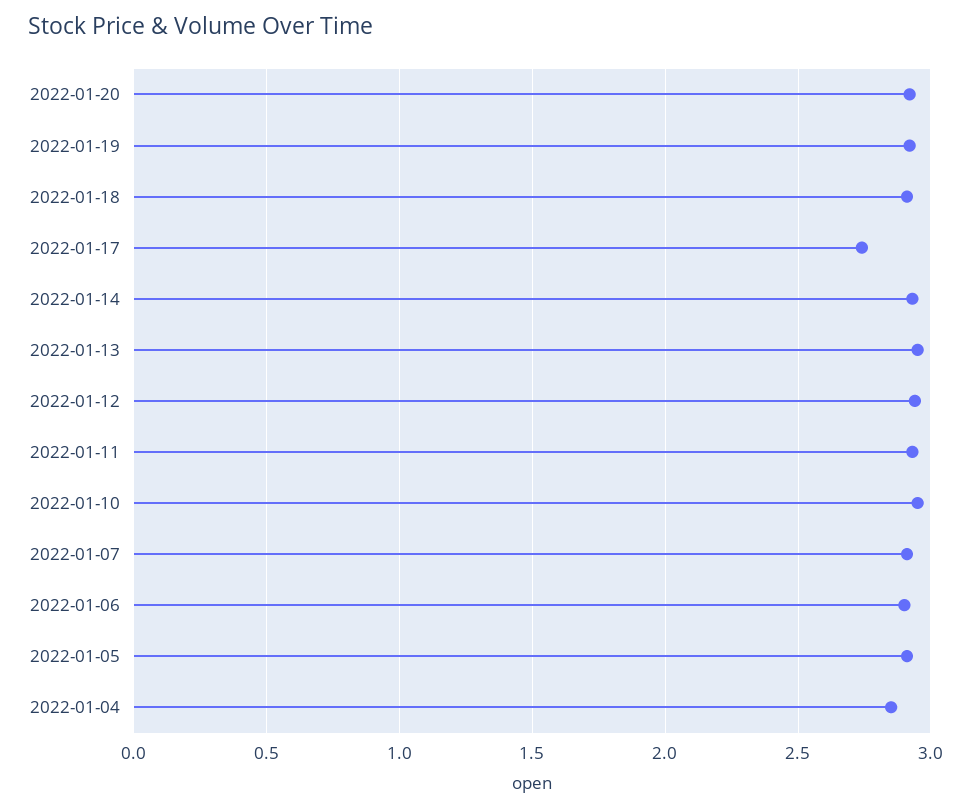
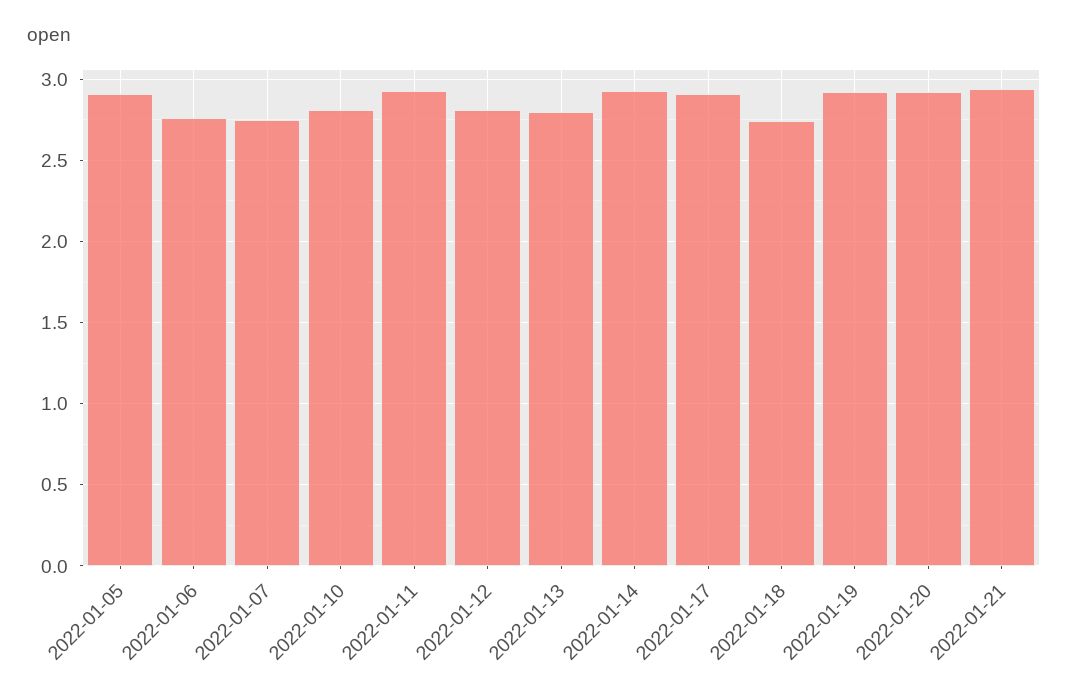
2022-01-18: 2.9 -> 2.75
2022-01-17: 2.75 -> 2.9
2022-01-13: 2.95 -> 2.8
2022-01-12: 2.95 -> 2.8
2022-01-10: 2.95 -> 2.8
2022-01-07: 2.9 -> 2.75
2022-01-06: 2.9 -> 2.75
2022-01-04: 2.85 -> none
2022-01-21: none -> 2.95

